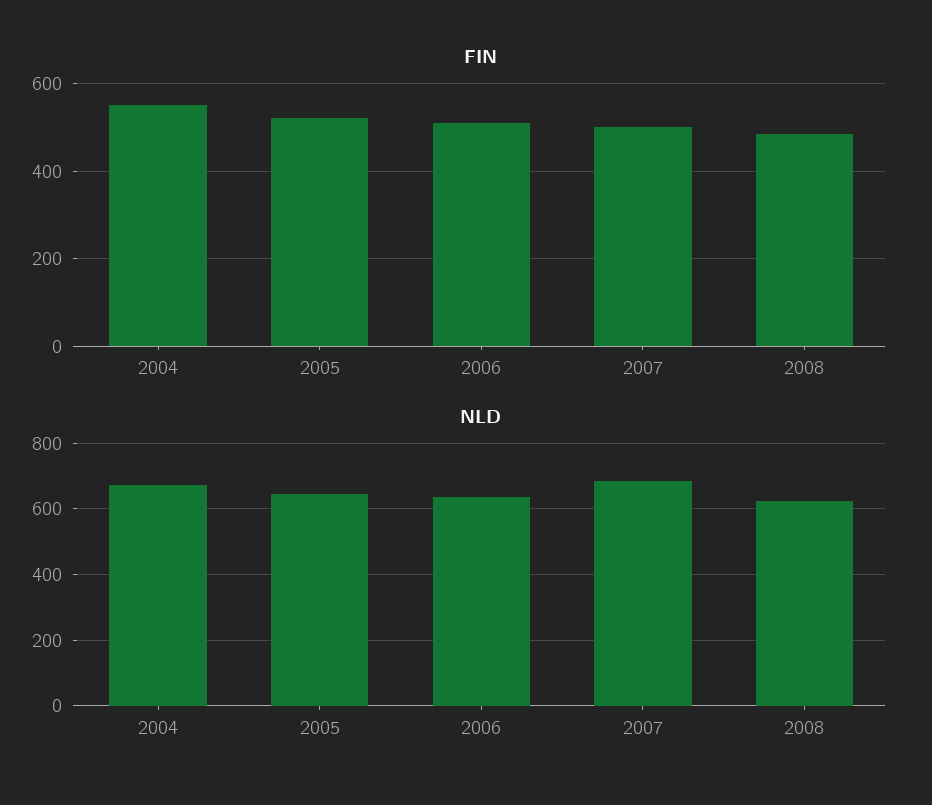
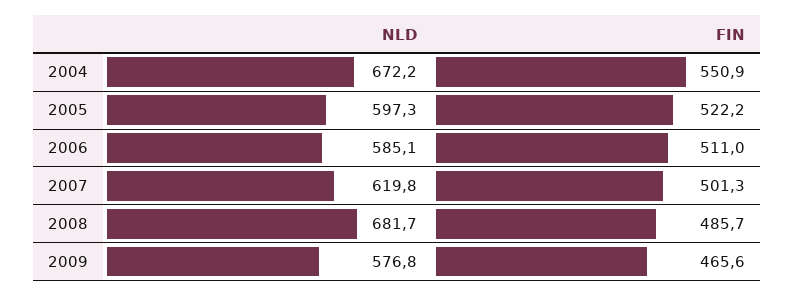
NLD, 2005: 640 -> 597.3
NLD, 2006: 640 -> 585.1
NLD, 2007: 680 -> 619.8
NLD, 2008: 620 -> 681.7
NLD, 2009: none -> 576.8
FIN, 2009: none -> 465.6

